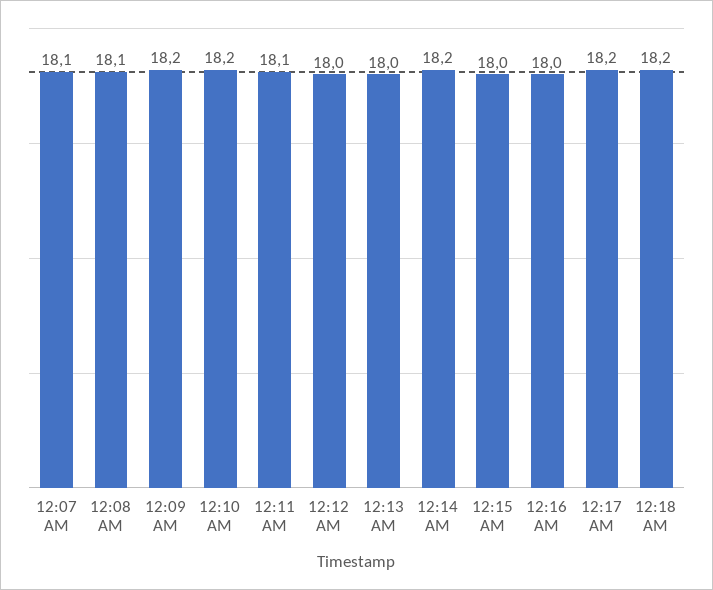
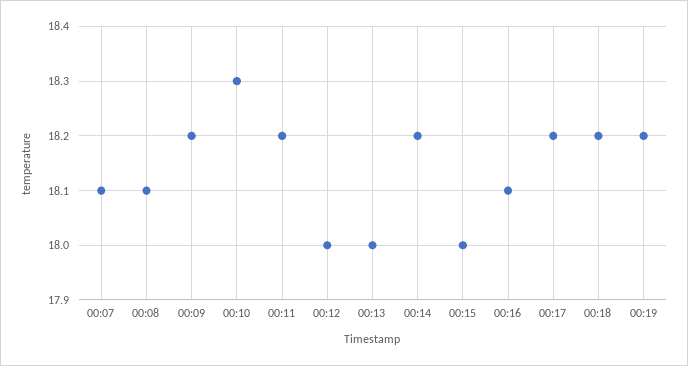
12:10 AM: 18.2 -> 18.3
12:11 AM: 18.1 -> 18.2
12:16 AM: 18 -> 18.1
00:19: none -> 18.2

